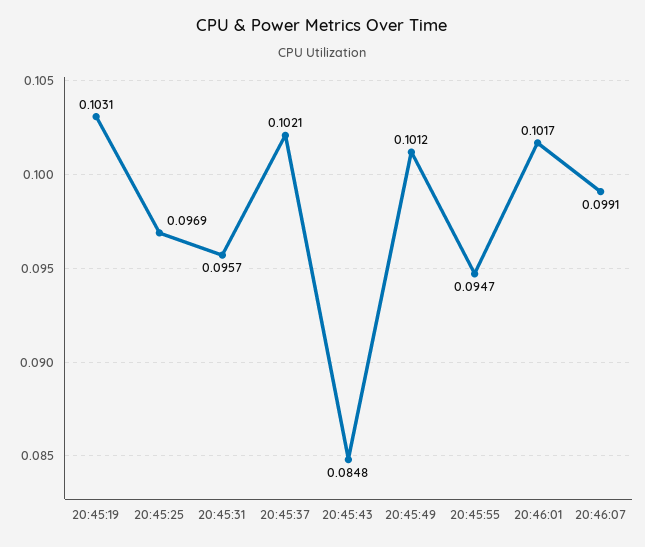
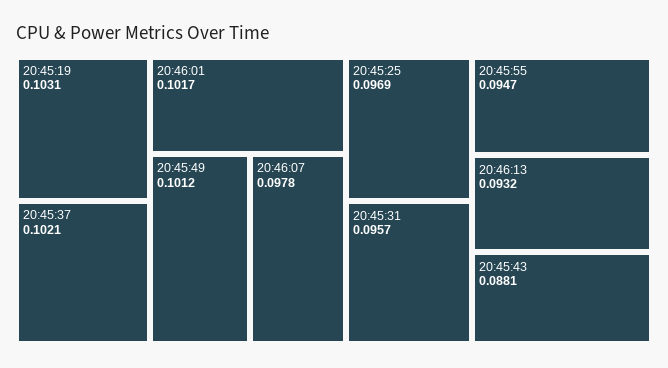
20:45:43: 0.0848 -> 0.0881
20:46:07: 0.0991 -> 0.0978
20:46:13: none -> 0.0932

